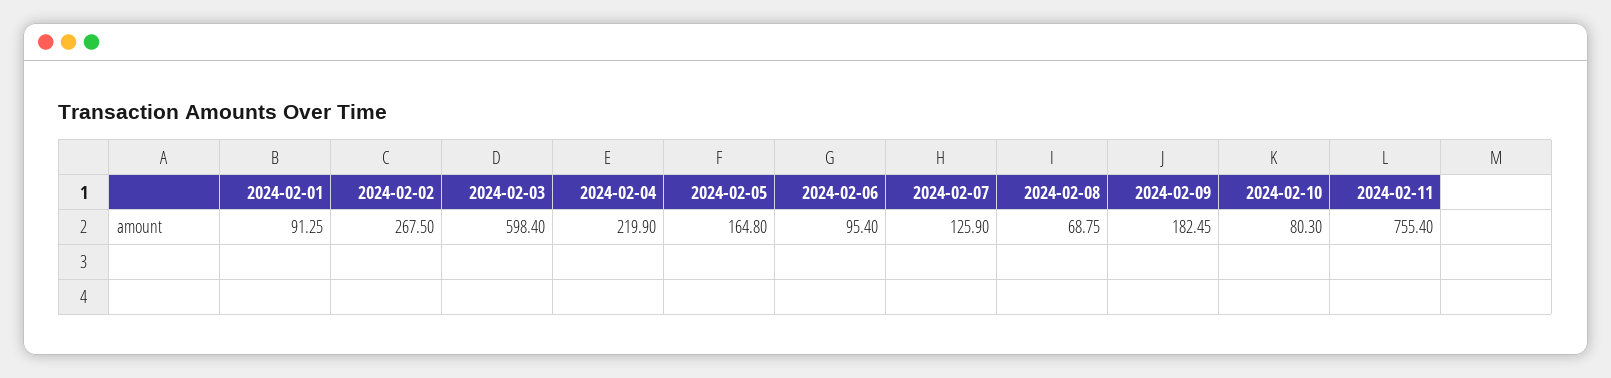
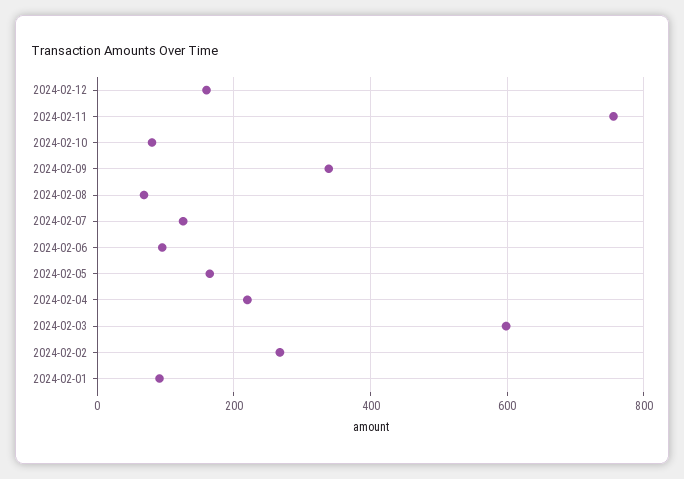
2024-02-09: 182.45 -> 340
2024-02-12: none -> 160

